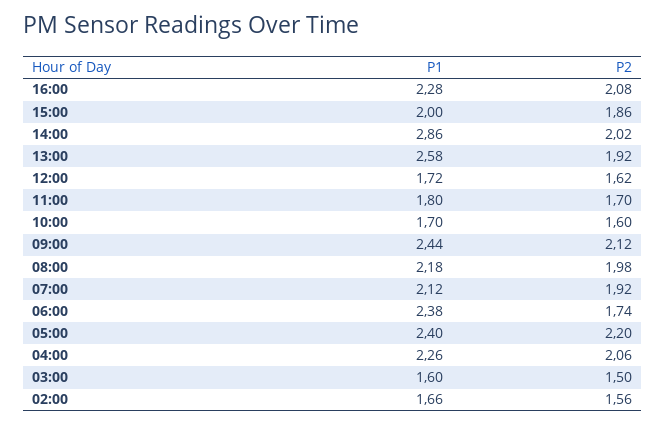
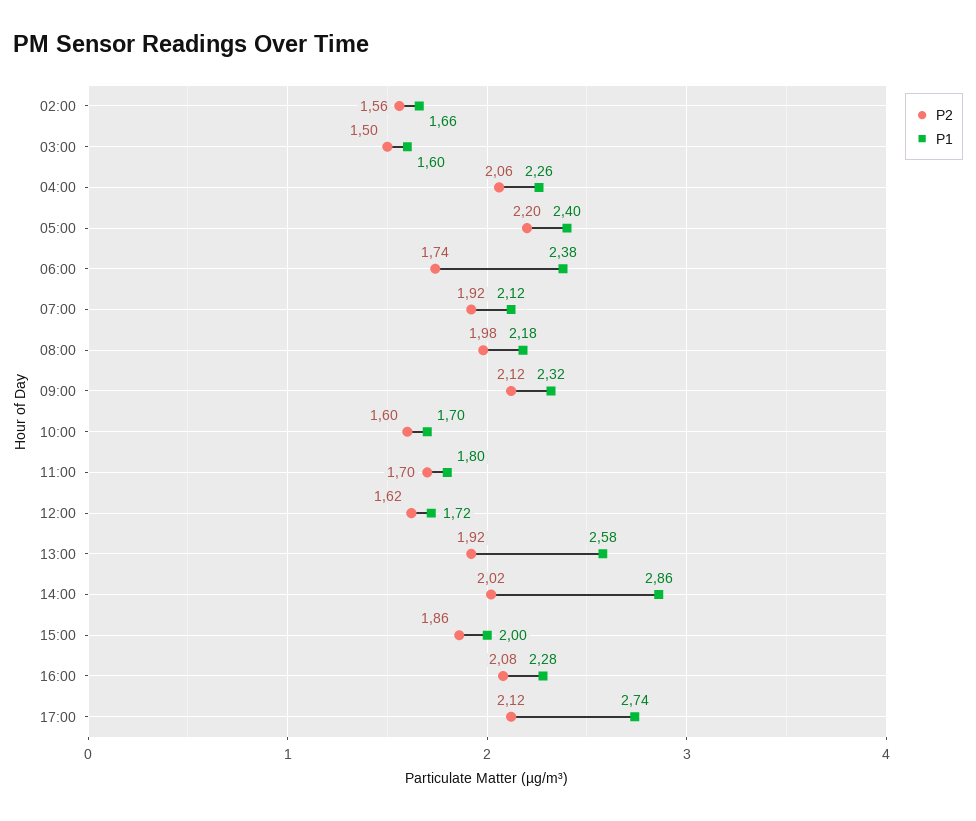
P1, 09:00: 2.44 -> 2.32
P2, 17:00: none -> 2.12
P1, 17:00: none -> 2.74

